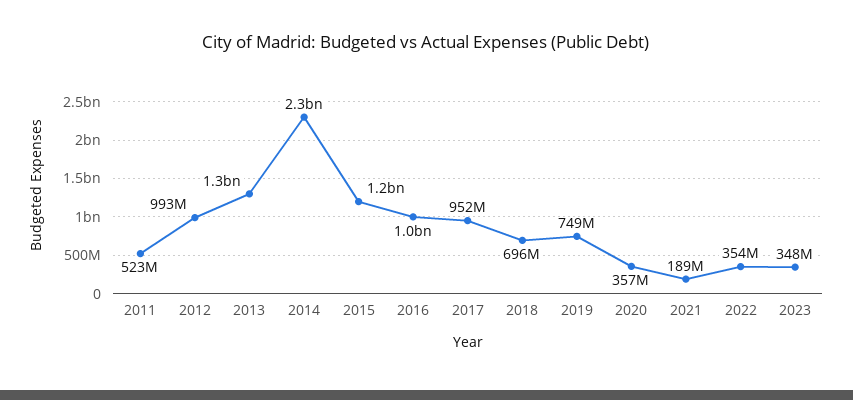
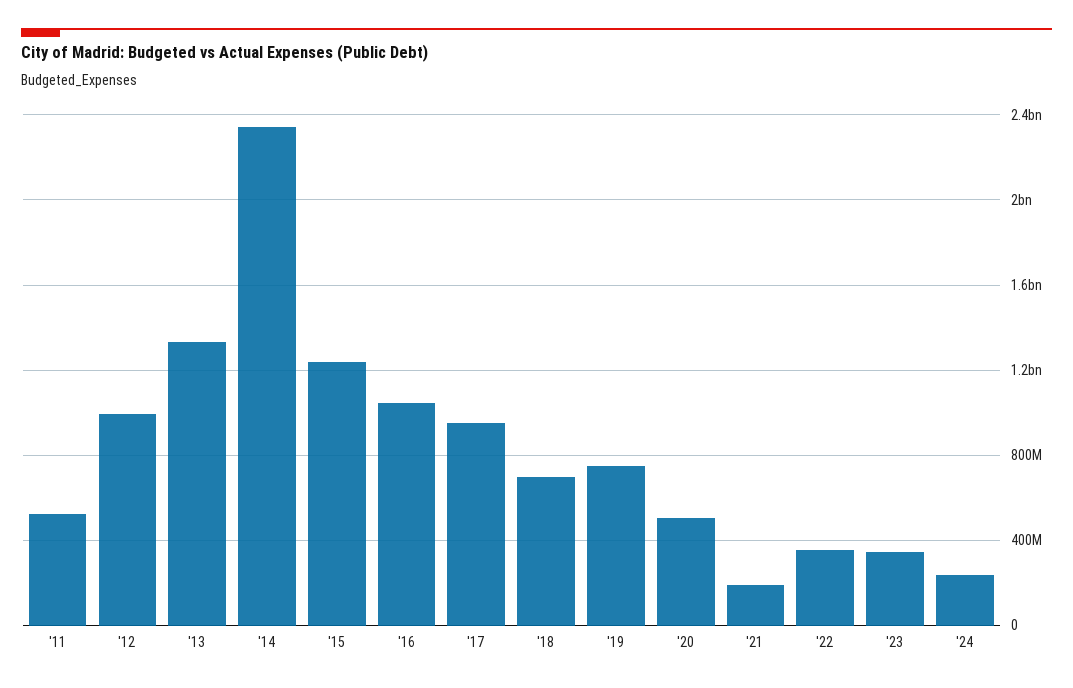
2020: 357000000 -> 500000000
'24: none -> 250000000

